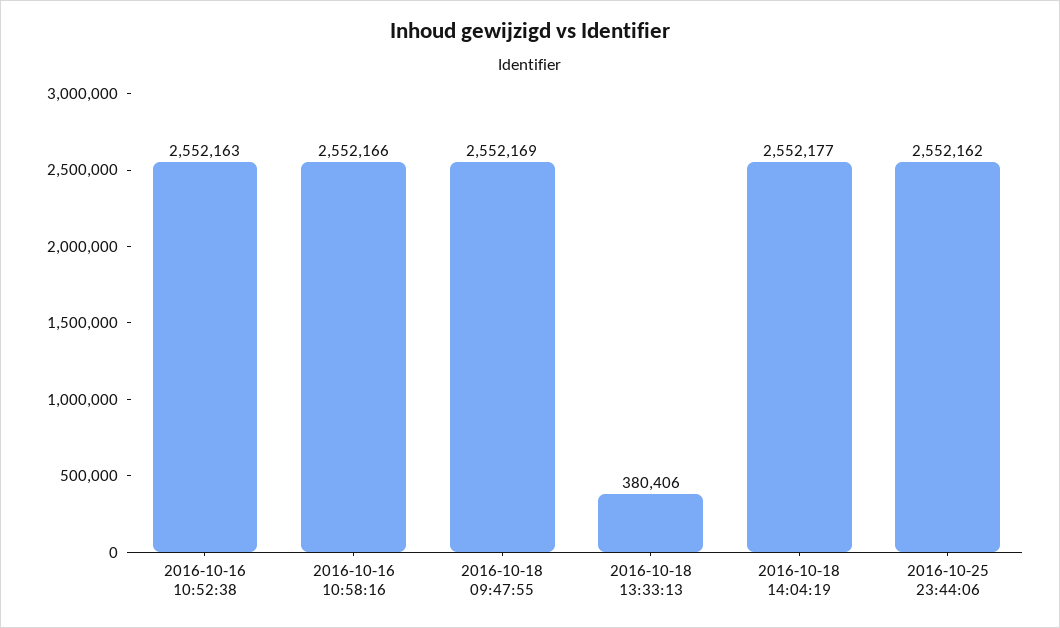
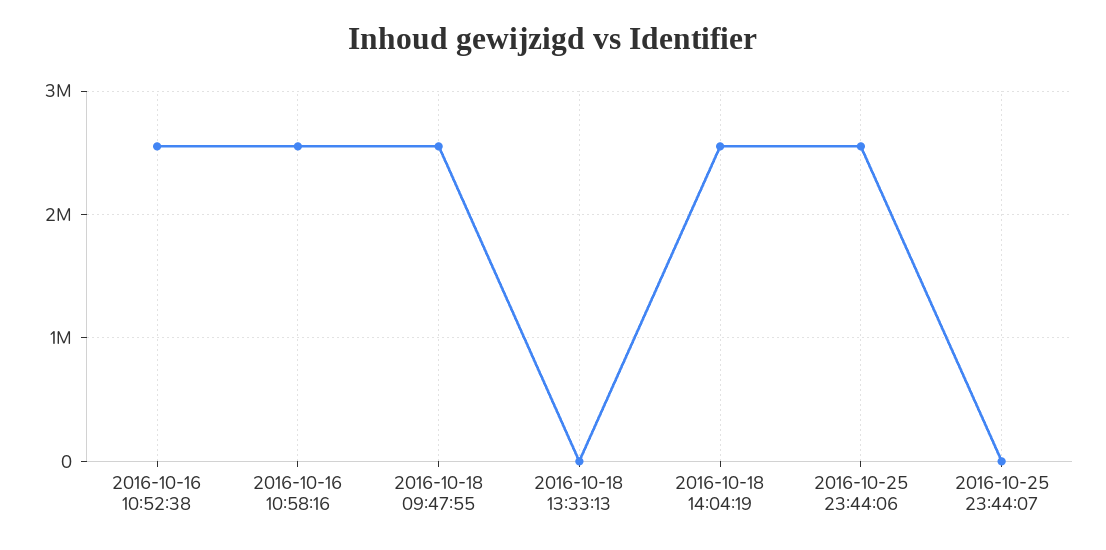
2016-10-18 13:33:13: 380406 -> 0
2016-10-25 23:44:07: none -> 0

